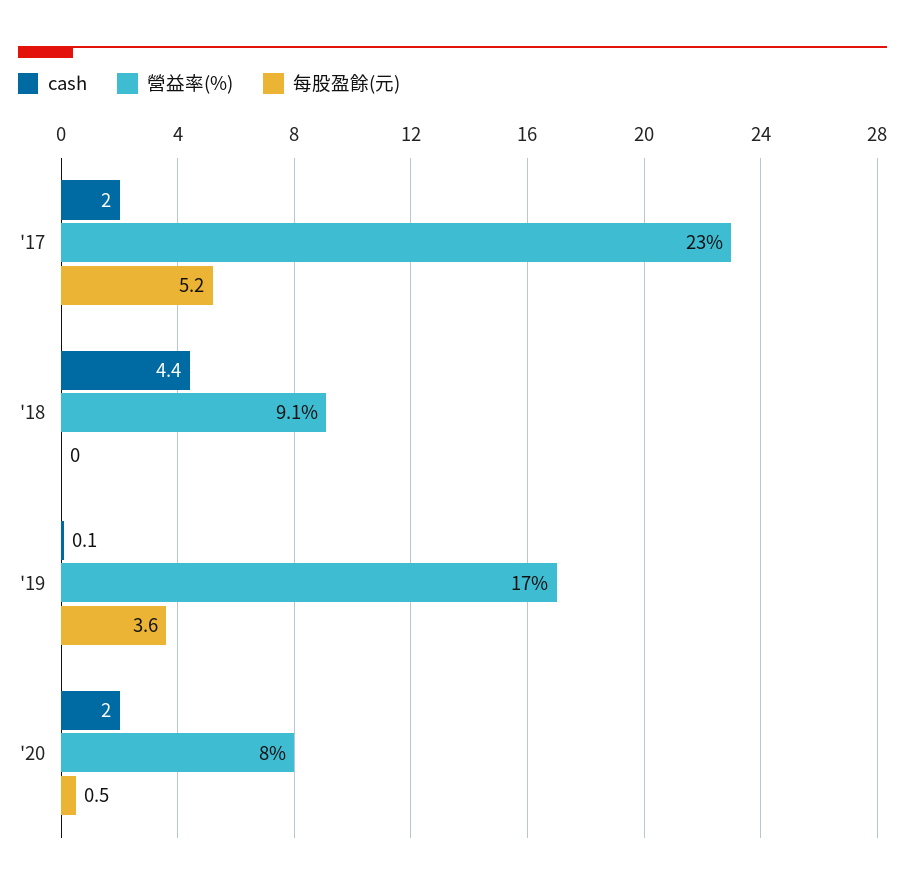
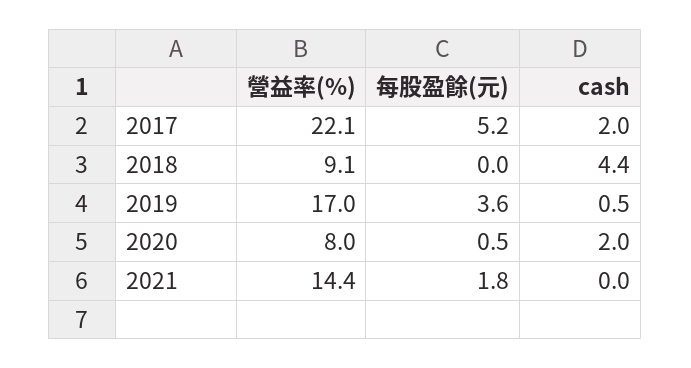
營益率(%), '17: 23 -> 22.1
cash, '19: 0.1 -> 0.5
營益率(%), 2021: none -> 14.4
每股盈餘(元), 2021: none -> 1.8
cash, 2021: none -> 0

